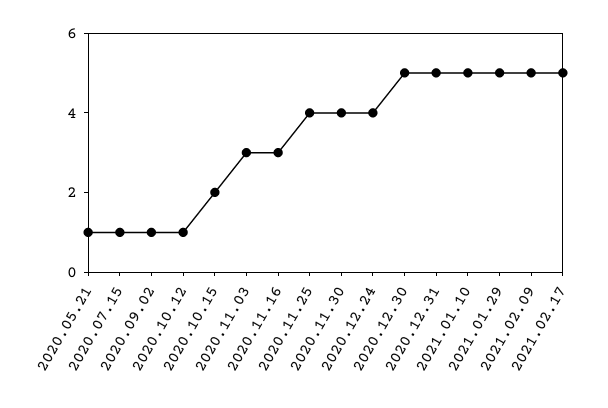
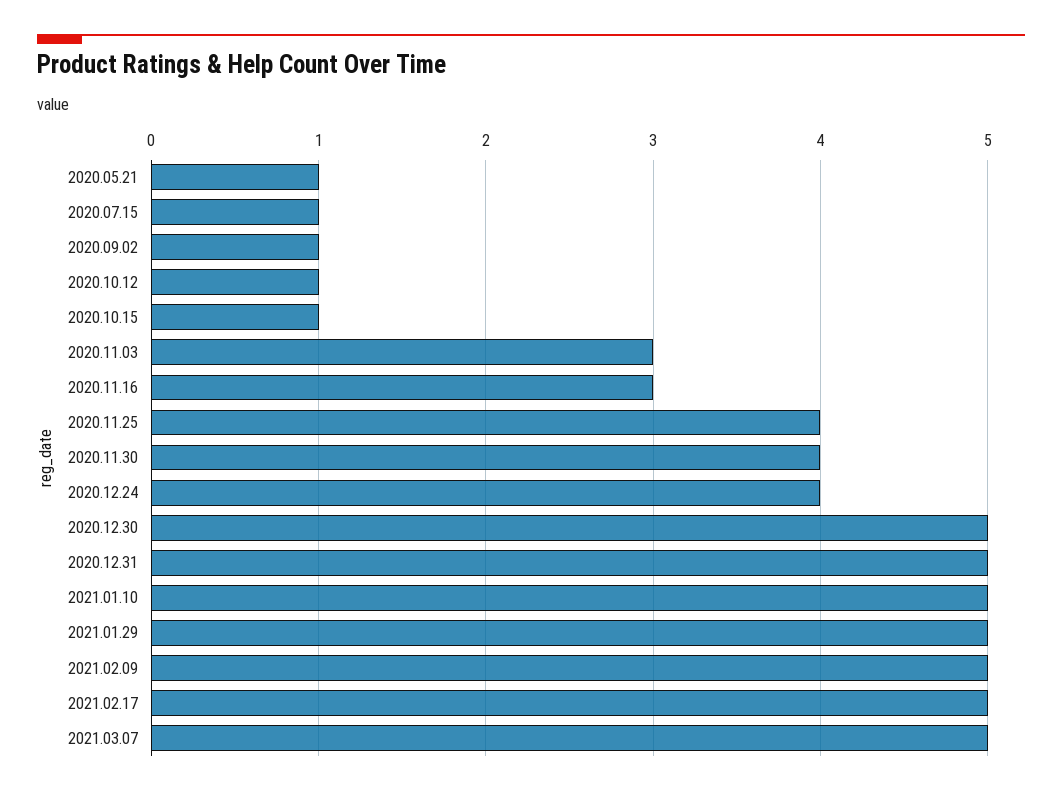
2020.10.15: 2 -> 1
2021.03.07: none -> 5

